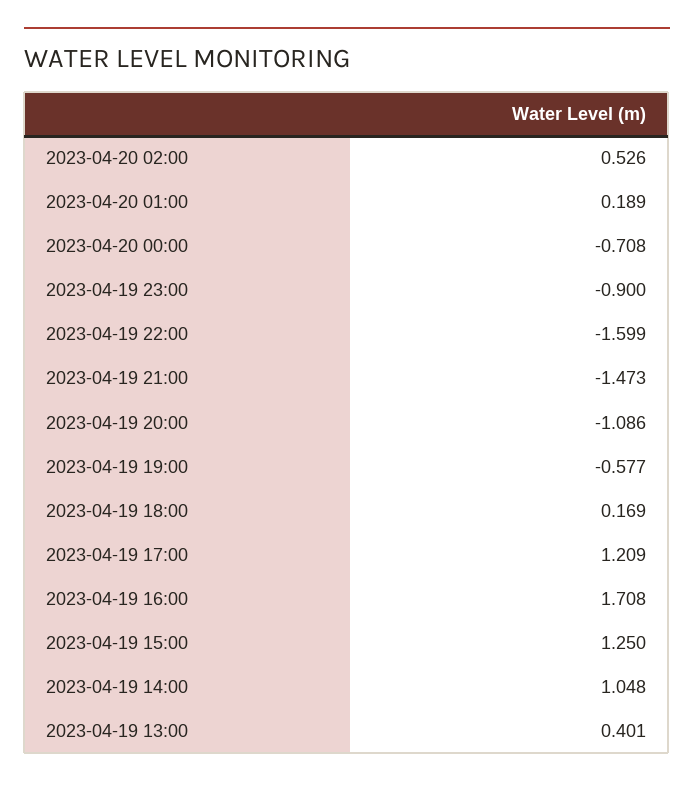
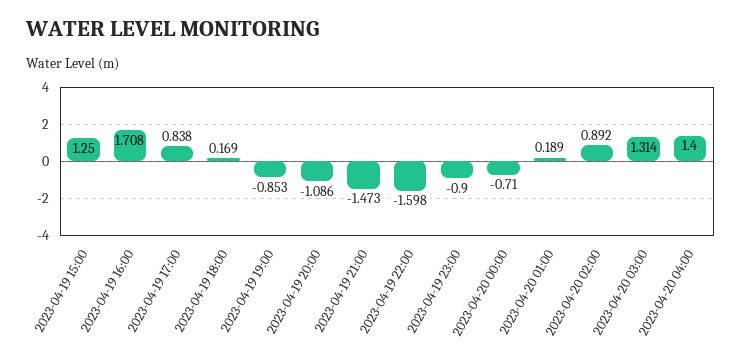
2023-04-20 02:00: 0.526 -> 0.892
2023-04-20 00:00: -0.708 -> -0.71
2023-04-19 22:00: -1.599 -> -1.598
2023-04-19 19:00: -0.577 -> -0.853
2023-04-19 17:00: 1.209 -> 0.838
2023-04-19 14:00: 1.048 -> none
2023-04-19 13:00: 0.401 -> none
2023-04-20 03:00: none -> 1.314
2023-04-20 04:00: none -> 1.4

